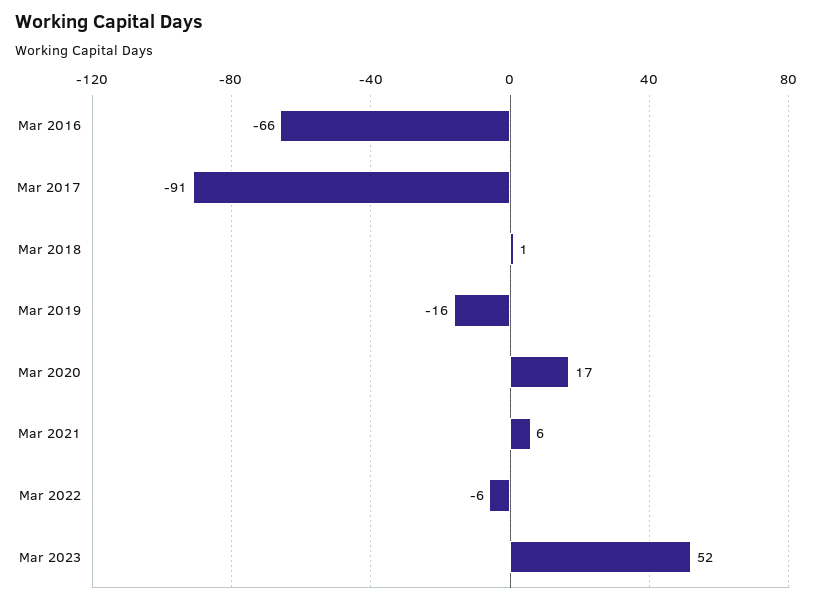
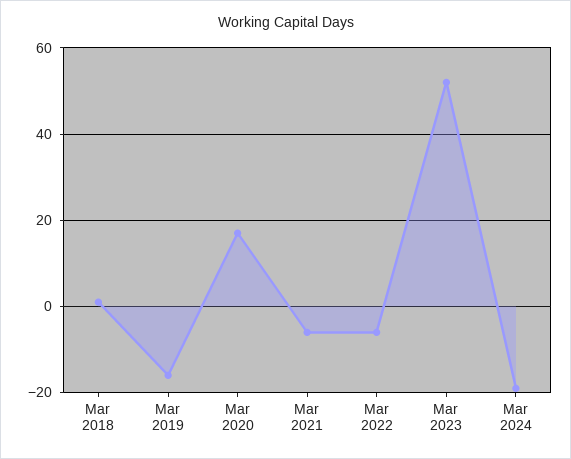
Mar 2016: -66 -> none
Mar 2017: -91 -> none
Mar 2021: 6 -> -5
Mar 2024: none -> -20

